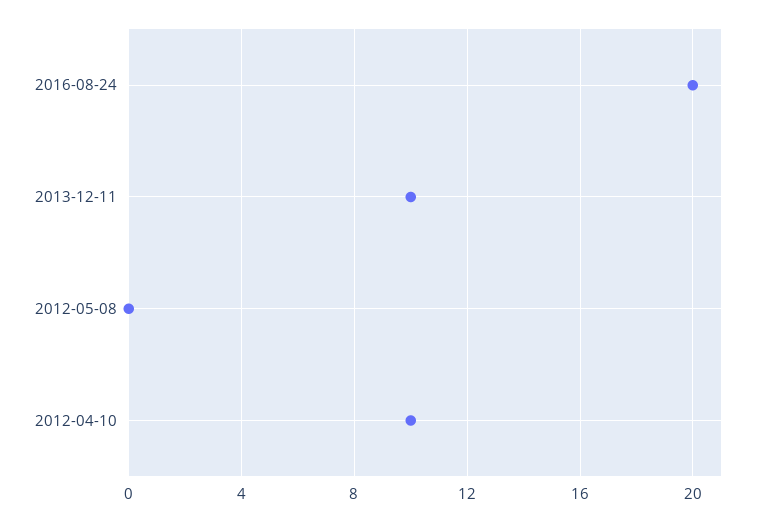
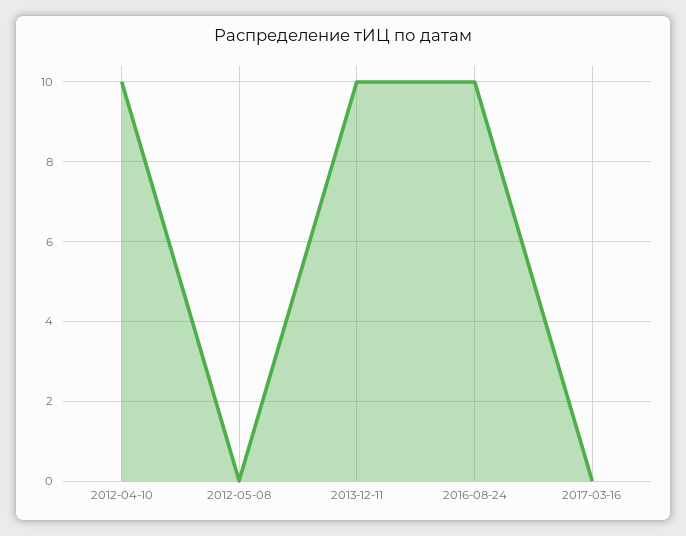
2016-08-24: 20 -> 10
2017-03-16: none -> 0

